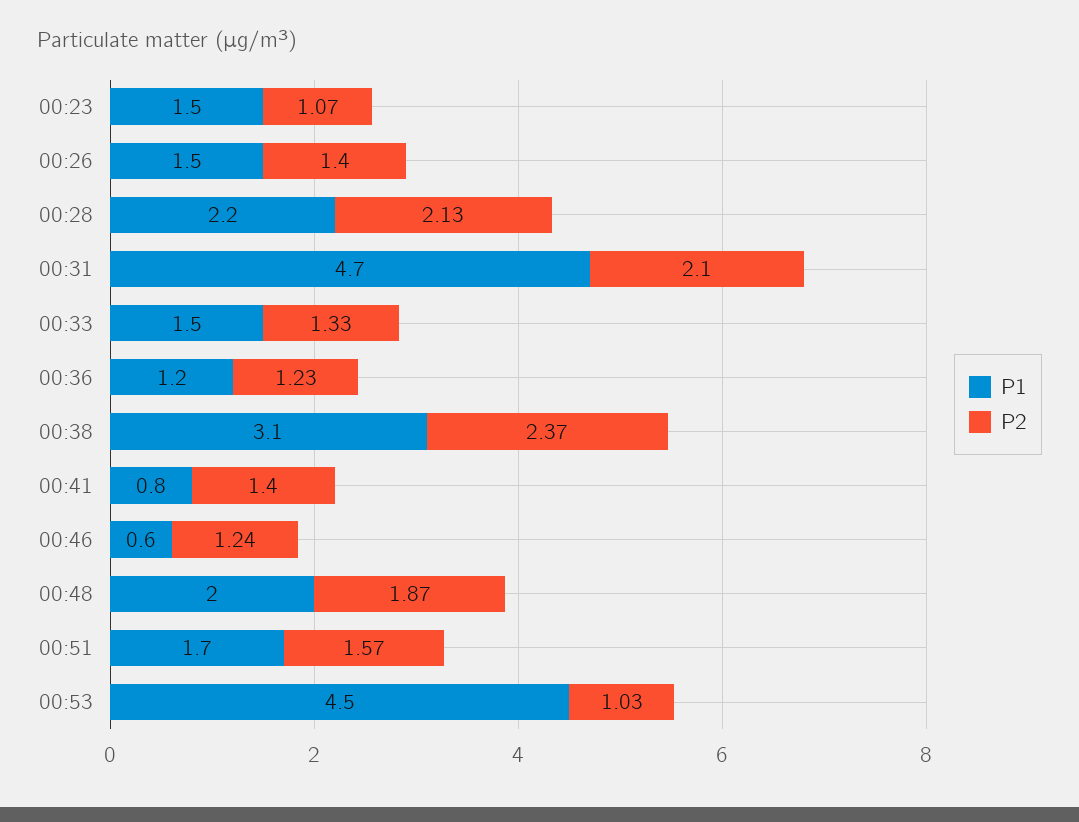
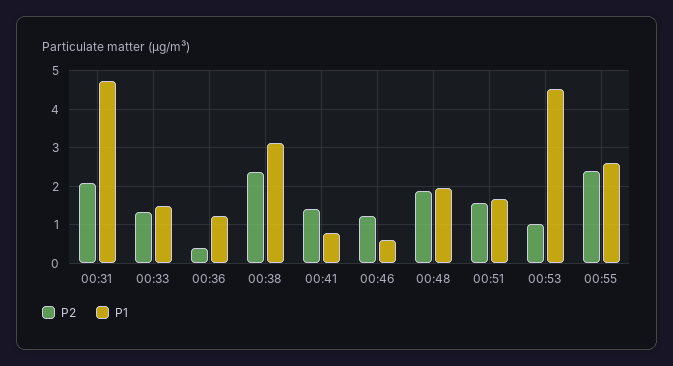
P1, 00:23: 1.5 -> none
P2, 00:23: 1.07 -> none
P1, 00:26: 1.5 -> none
P2, 00:26: 1.4 -> none
P1, 00:28: 2.2 -> none
P2, 00:28: 2.13 -> none
P2, 00:36: 1.23 -> 0.4
P2, 00:55: none -> 2.4
P1, 00:55: none -> 2.6

